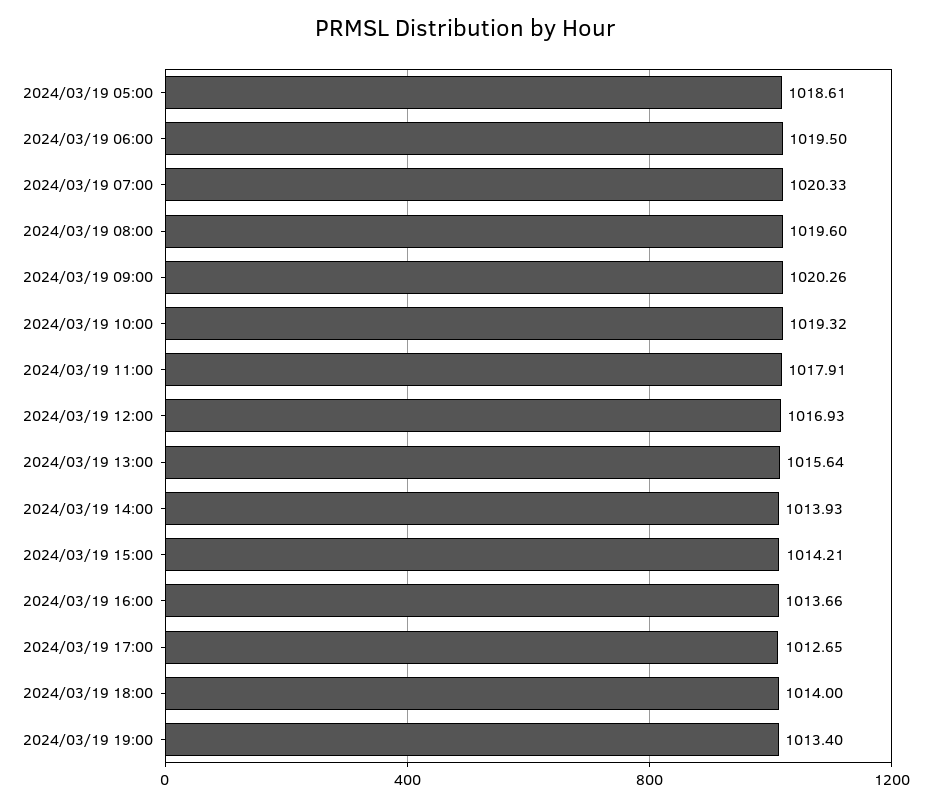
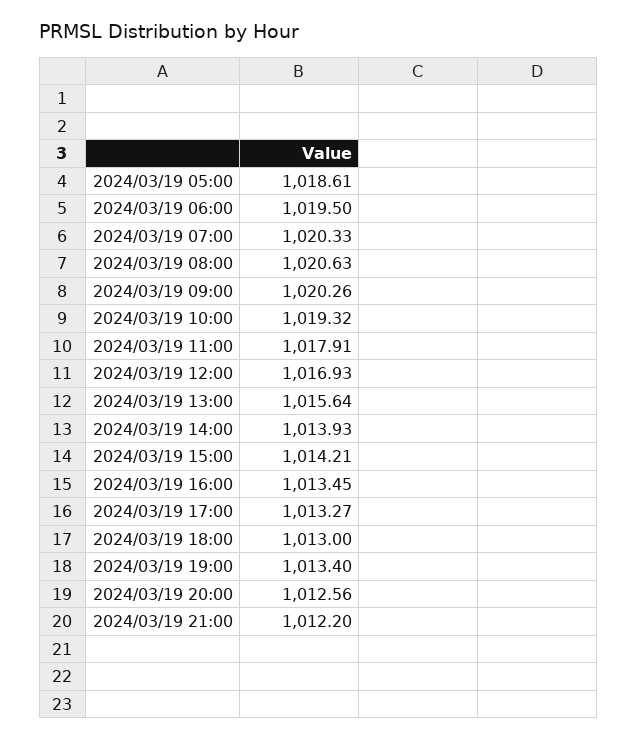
2024/03/19 08:00: 1019.6 -> 1020.63
2024/03/19 16:00: 1013.66 -> 1013.45
2024/03/19 17:00: 1012.65 -> 1013.27
2024/03/19 18:00: 1014 -> 1013
2024/03/19 20:00: none -> 1012.56
2024/03/19 21:00: none -> 1012.2

